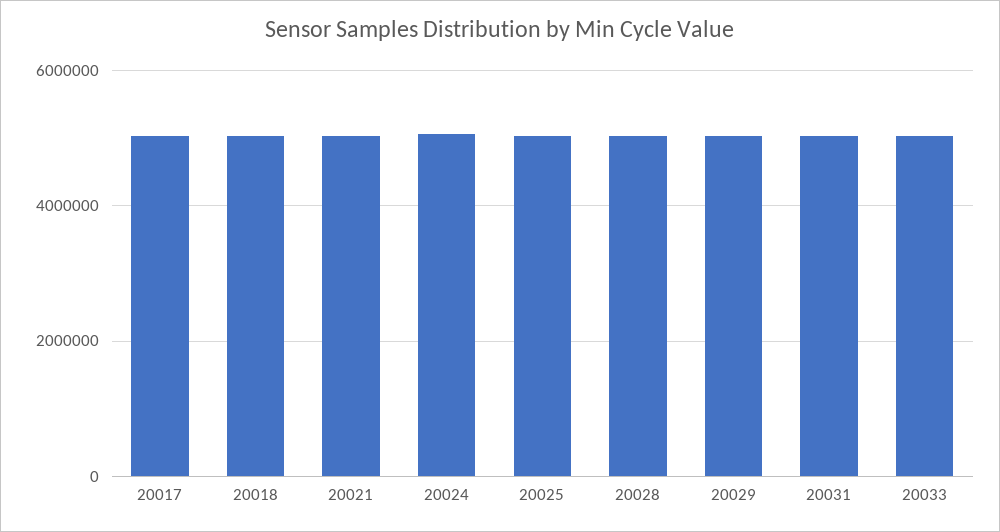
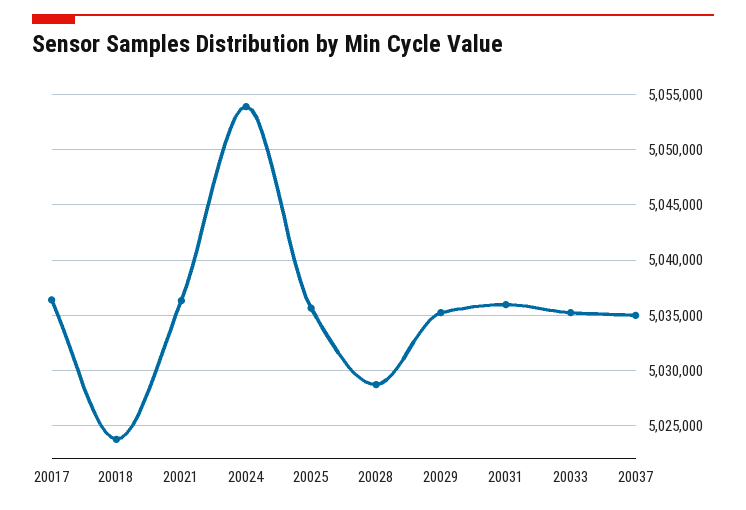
20037: none -> 5035000

